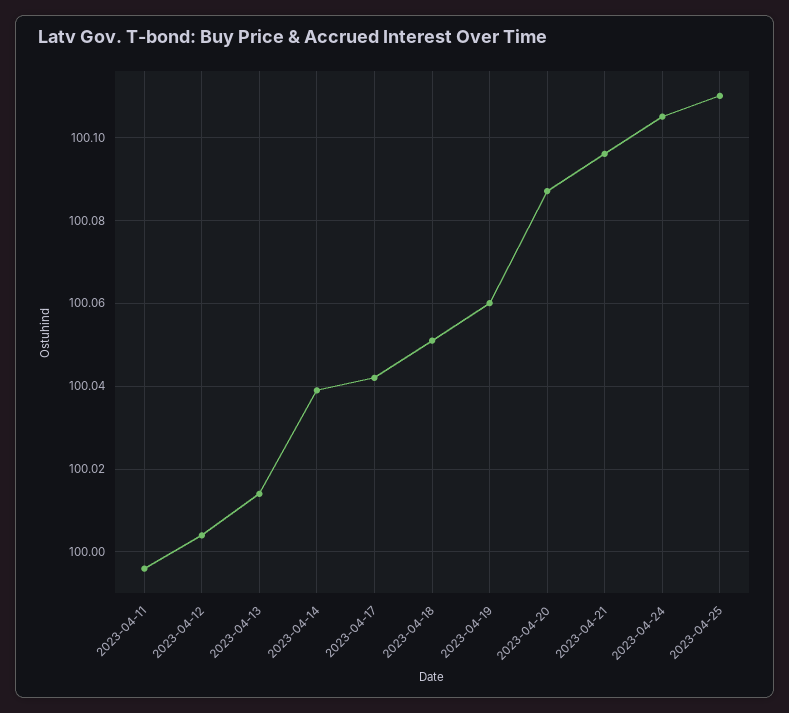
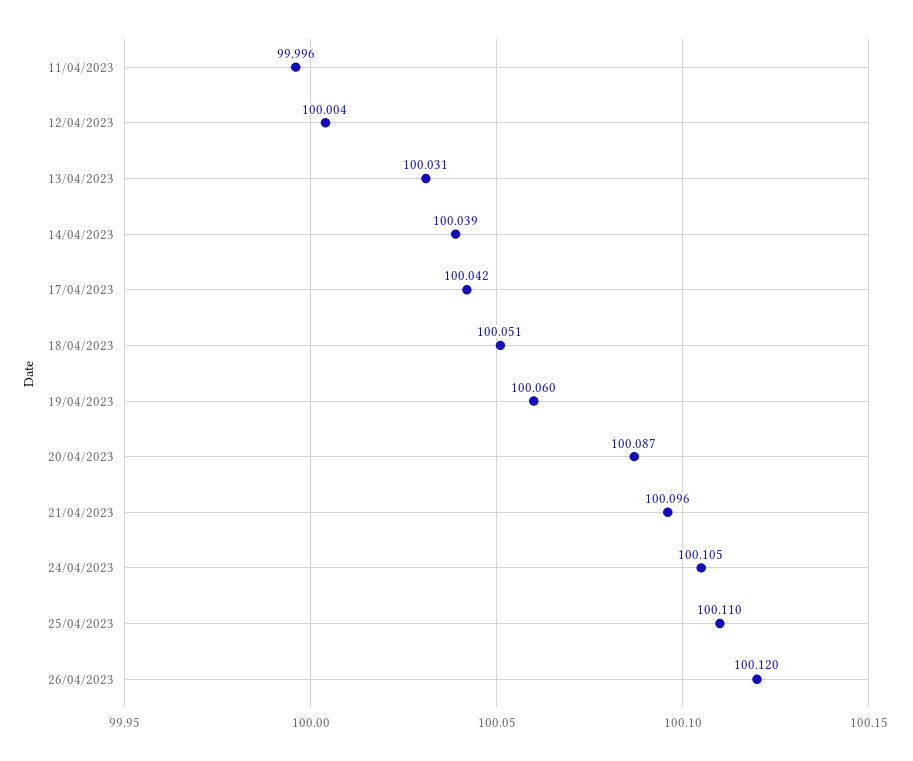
2023-04-13: 100.015 -> 100.031
26/04/2023: none -> 100.12

